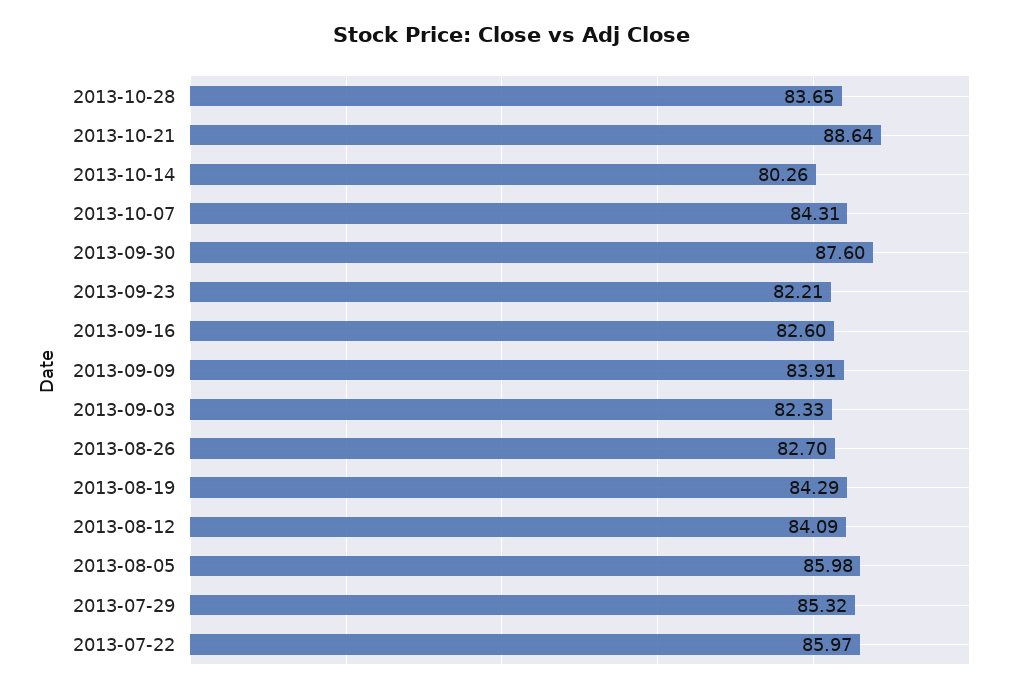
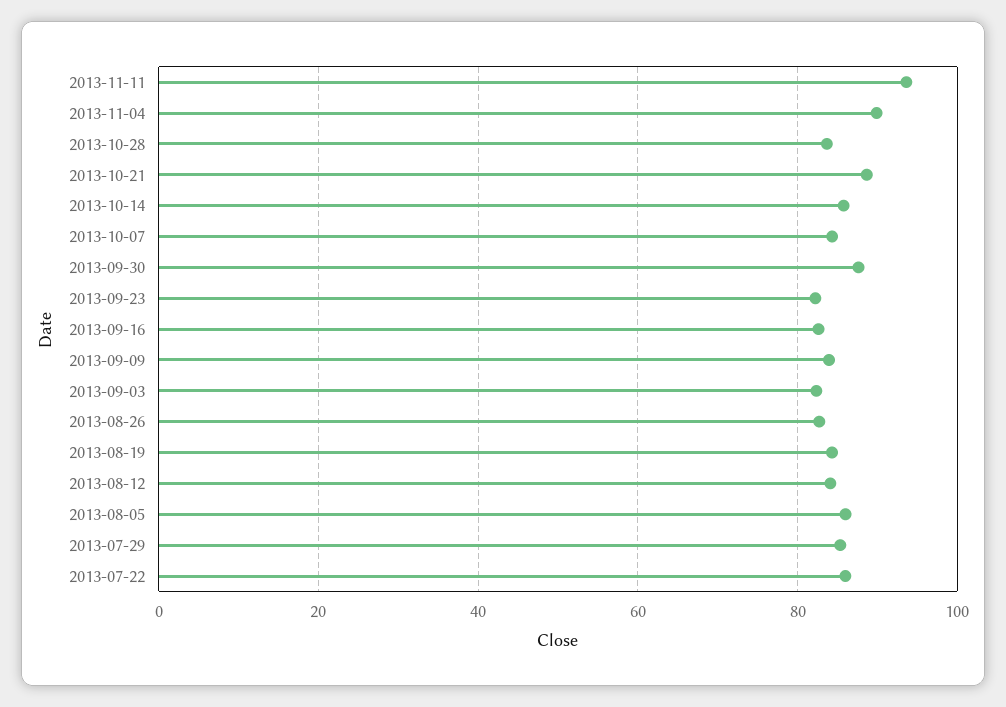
2013-10-14: 80.26 -> 86
2013-11-11: none -> 94
2013-11-04: none -> 90

